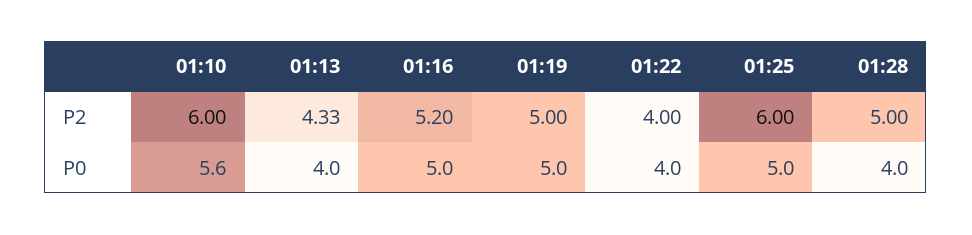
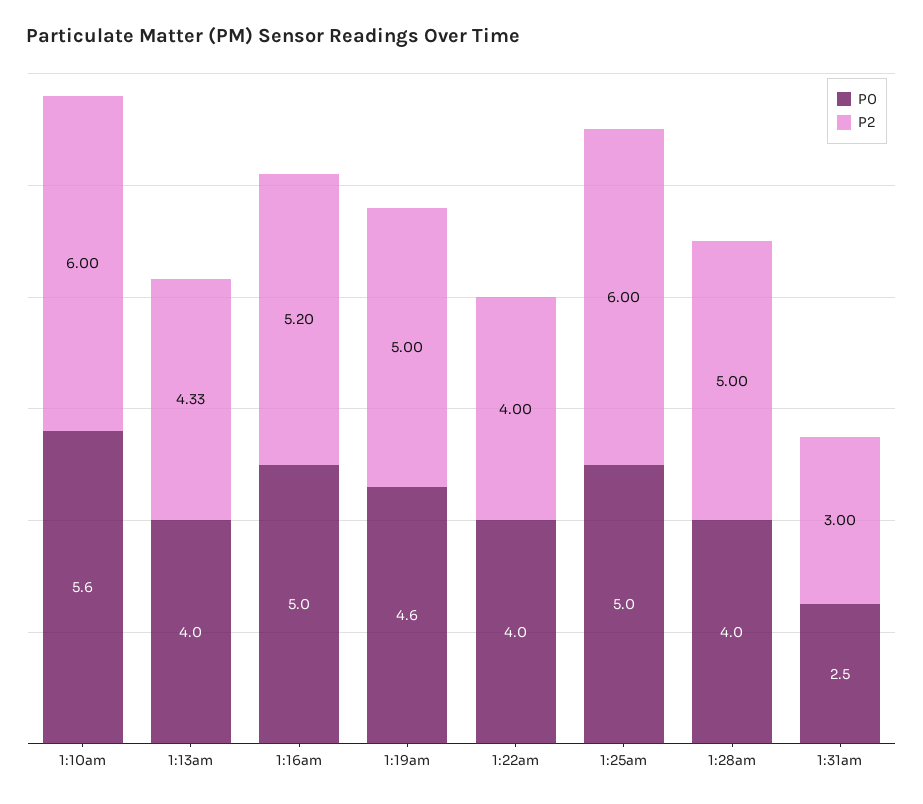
P0, 01:19: 5 -> 4.6
P0, 1:31am: none -> 2.5
P2, 1:31am: none -> 3

